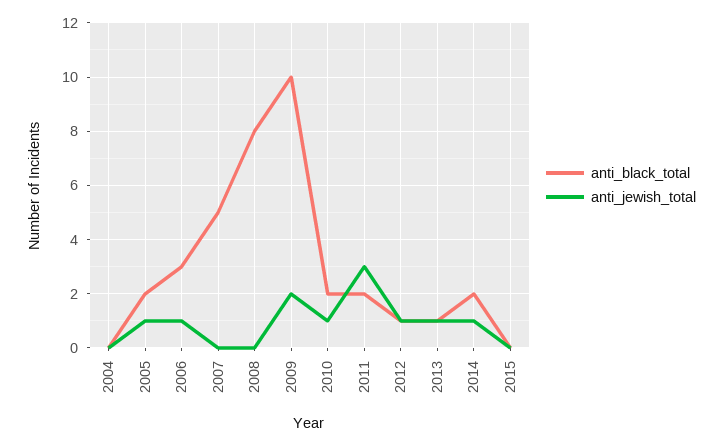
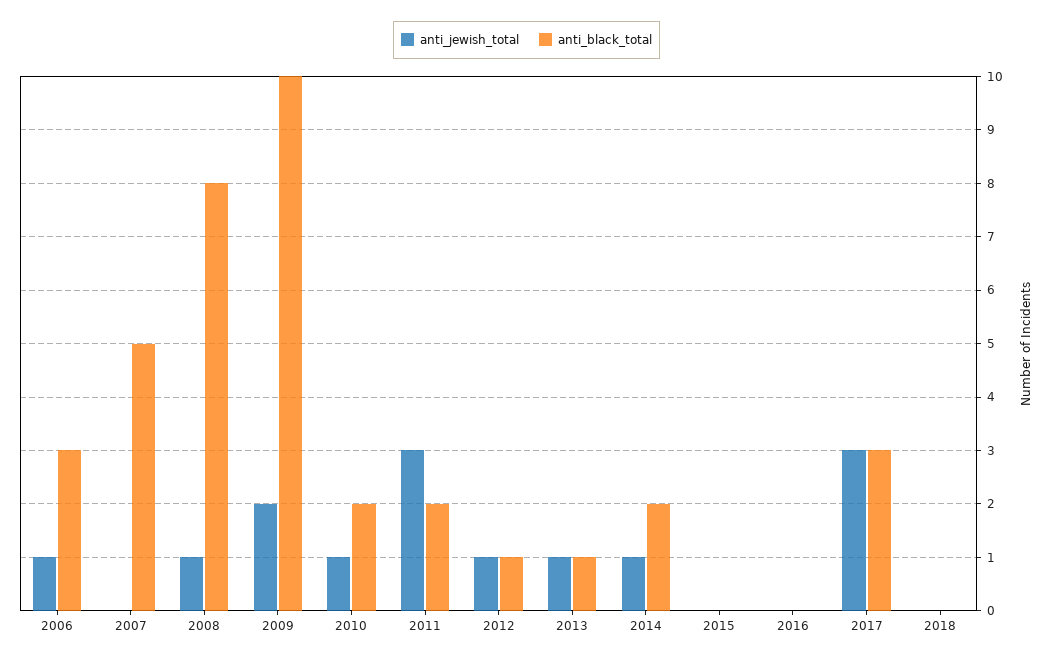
anti_black_total, 2004: 0 -> none
anti_jewish_total, 2004: 0 -> none
anti_black_total, 2005: 2 -> none
anti_jewish_total, 2005: 1 -> none
anti_jewish_total, 2008: 0 -> 1
anti_jewish_total, 2016: none -> 0
anti_black_total, 2016: none -> 0
anti_jewish_total, 2017: none -> 3
anti_black_total, 2017: none -> 3
anti_jewish_total, 2018: none -> 0
anti_black_total, 2018: none -> 0

